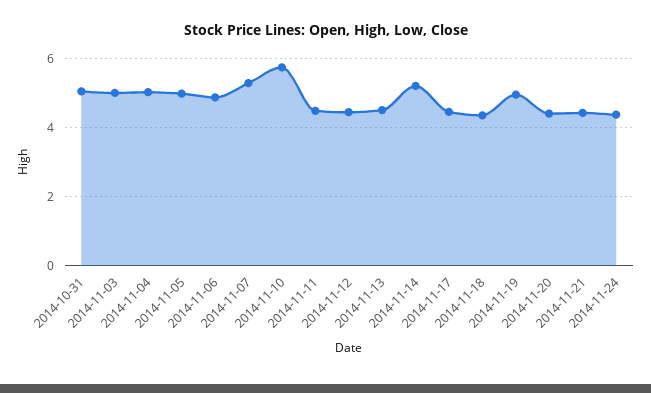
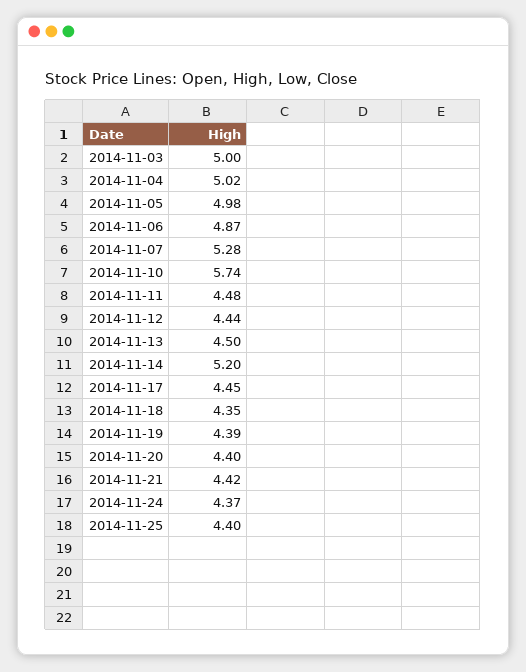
2014-10-31: 5 -> none
2014-11-19: 5 -> 4.39
2014-11-25: none -> 4.4

